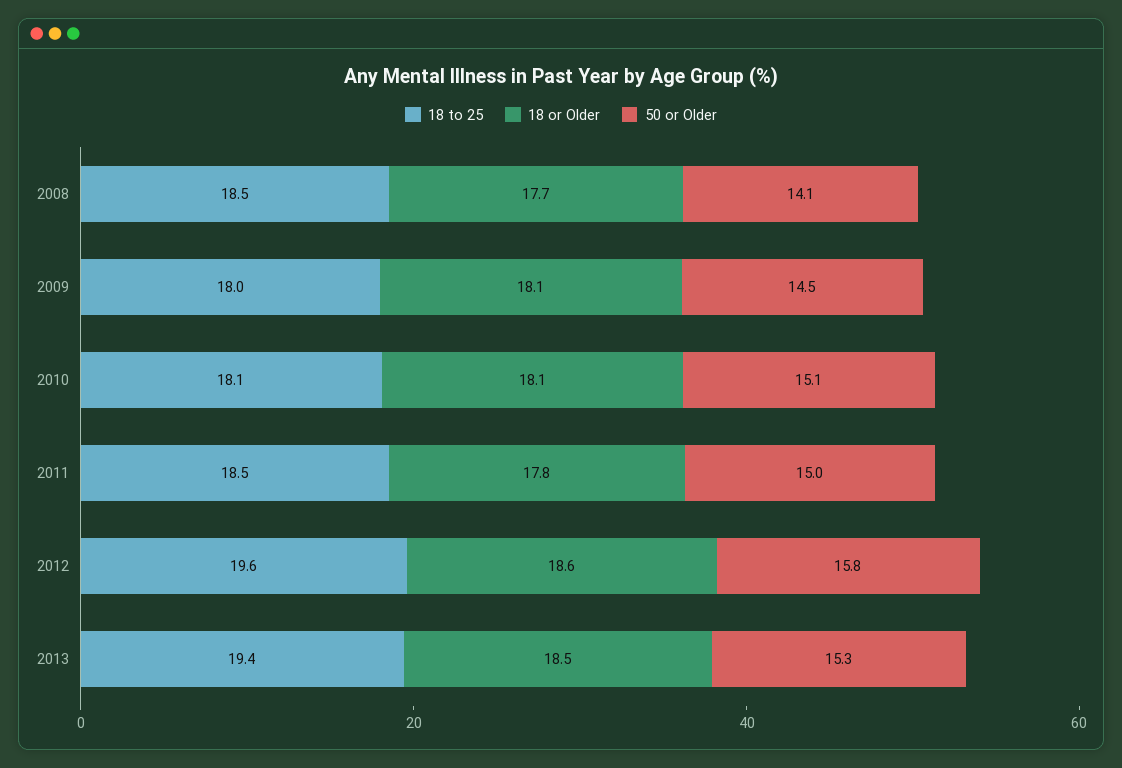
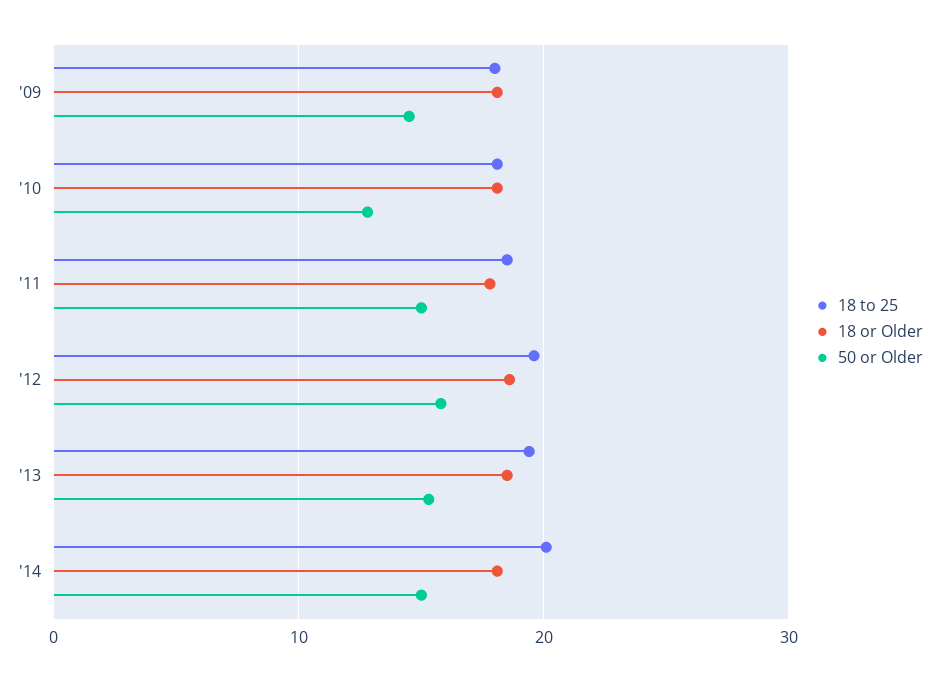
18 to 25, 2008: 18.5 -> none
18 or Older, 2008: 17.7 -> none
50 or Older, 2008: 14.1 -> none
50 or Older, 2010: 15.1 -> 13
18 to 25, '14: none -> 20
18 or Older, '14: none -> 18
50 or Older, '14: none -> 15

